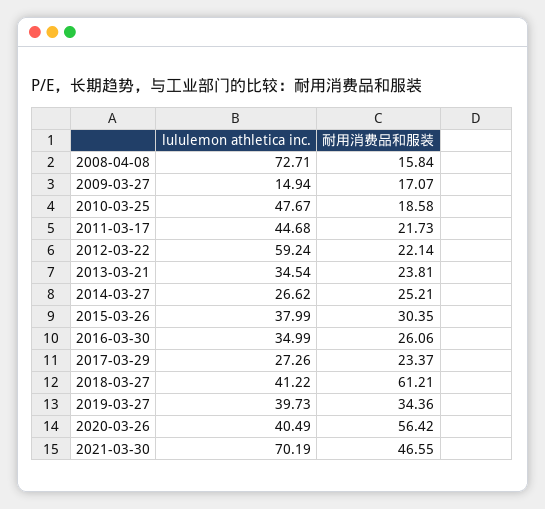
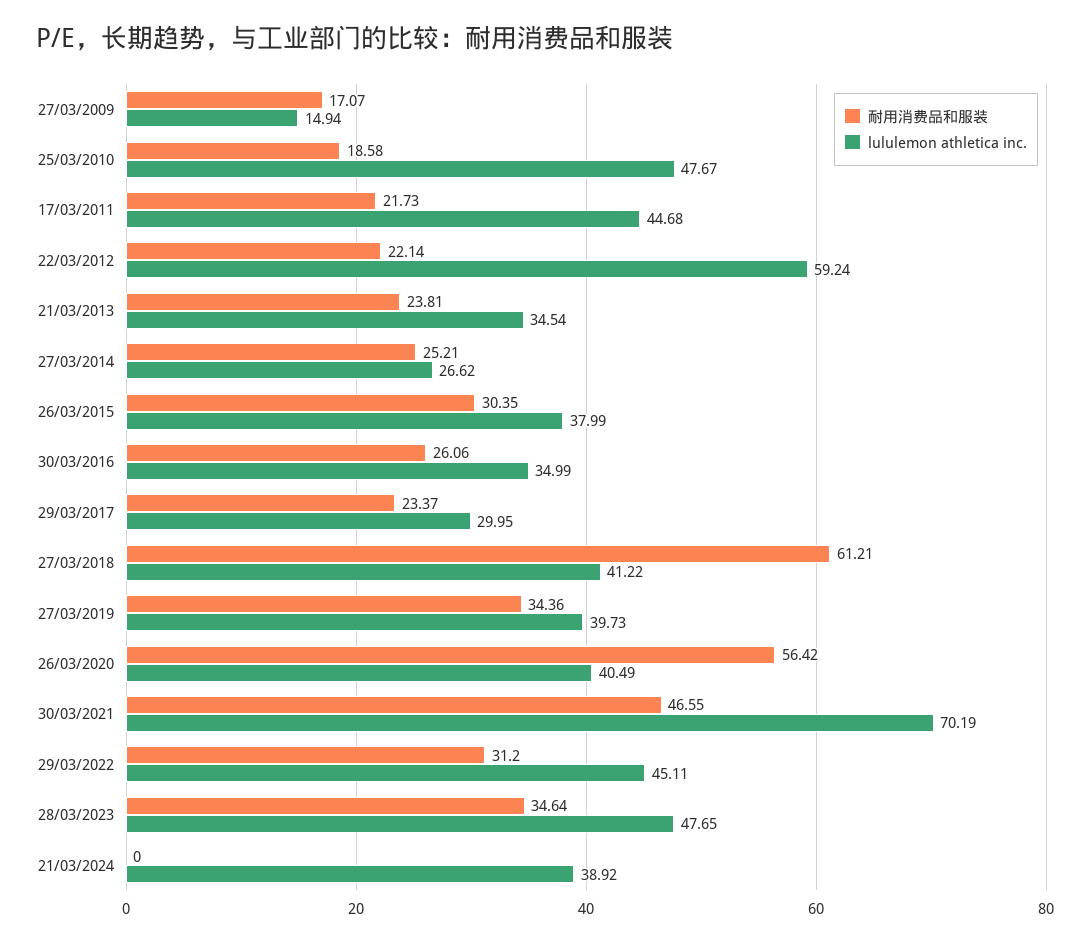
lululemon athletica inc., 2008-04-08: 72.71 -> none
耐用消费品和服装, 2008-04-08: 15.84 -> none
lululemon athletica inc., 2017-03-29: 27.26 -> 29.95
耐用消费品和服装, 29/03/2022: none -> 31.2
lululemon athletica inc., 29/03/2022: none -> 45.11
耐用消费品和服装, 28/03/2023: none -> 34.64
lululemon athletica inc., 28/03/2023: none -> 47.65
耐用消费品和服装, 21/03/2024: none -> 0
lululemon athletica inc., 21/03/2024: none -> 38.92

